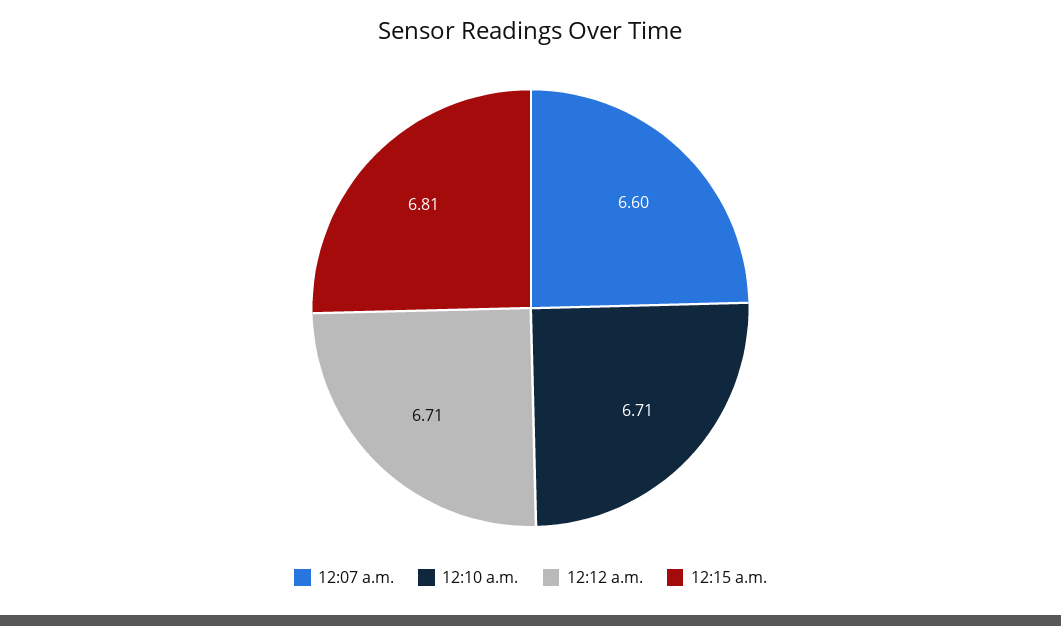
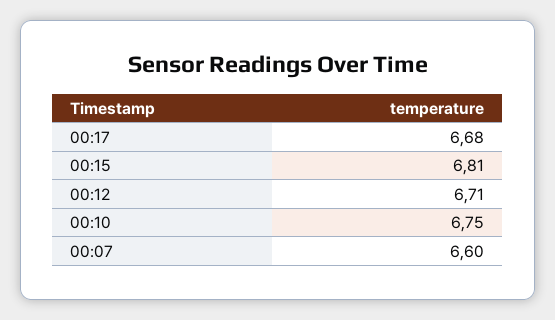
12:10 a.m.: 6.71 -> 6.75
00:17: none -> 6.68

